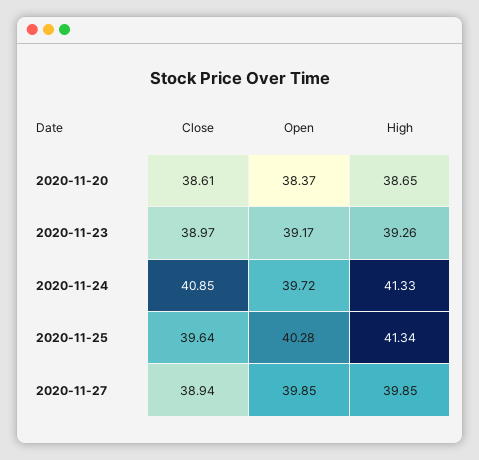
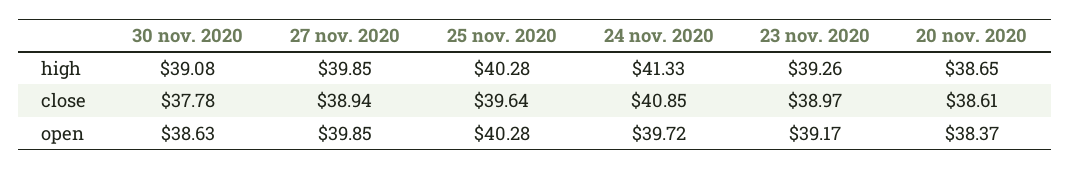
High, 2020-11-25: 41.34 -> 40.28
High, 30 nov. 2020: none -> 39.08
Close, 30 nov. 2020: none -> 37.78
Open, 30 nov. 2020: none -> 38.63

